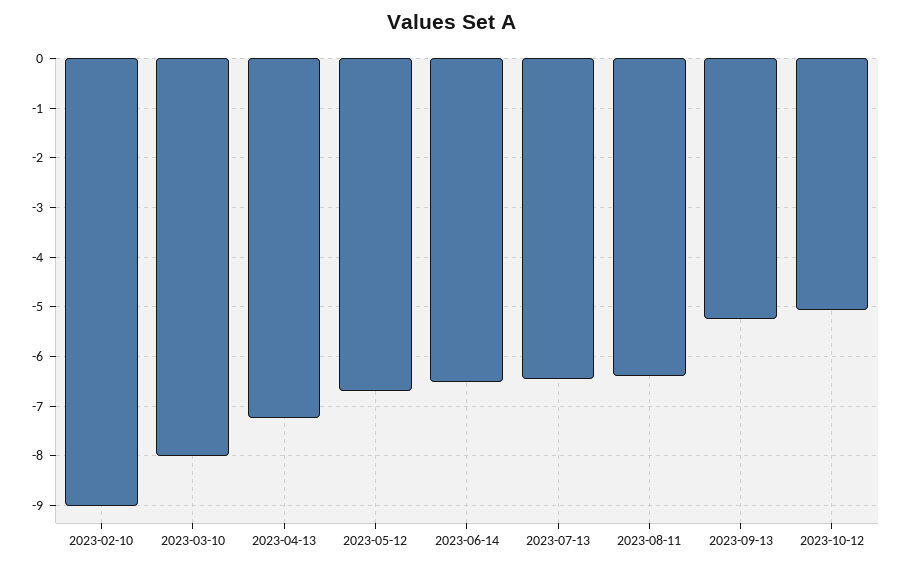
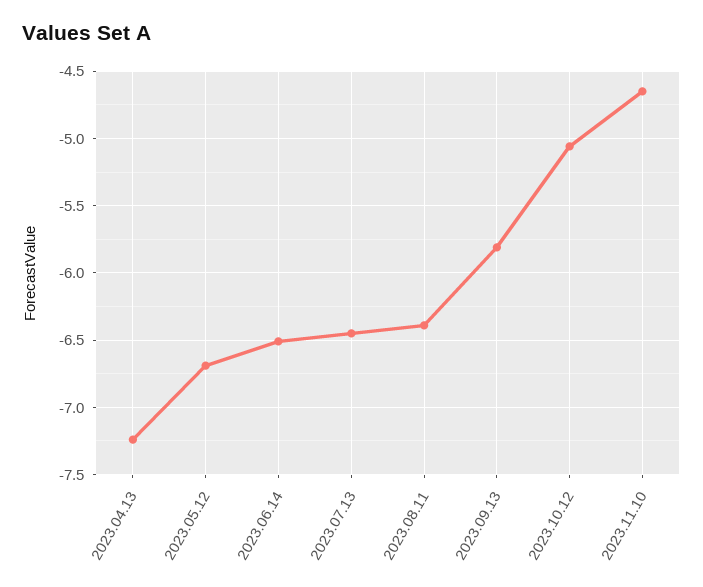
2023-02-10: -9 -> none
2023-03-10: -8 -> none
2023-09-13: -5.2 -> -5.8
2023.11.10: none -> -4.65

